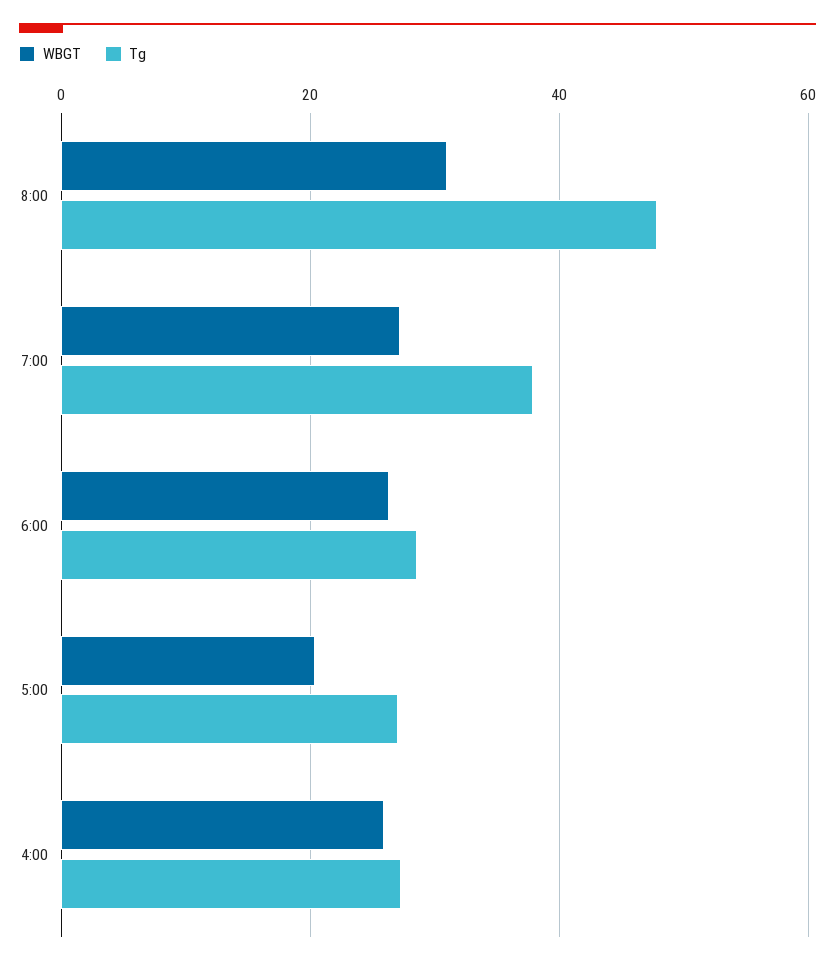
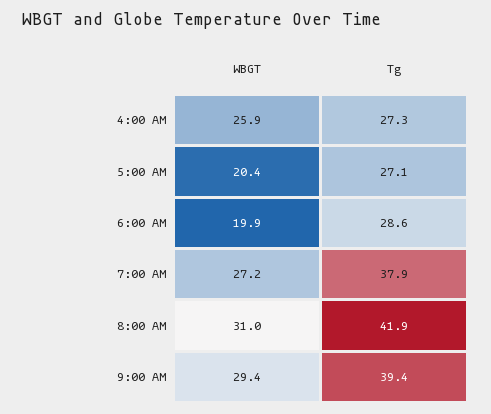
Tg, 8:00: 48 -> 41.9
WBGT, 6:00: 26 -> 19.9
WBGT, 9:00 AM: none -> 29.4
Tg, 9:00 AM: none -> 39.4

